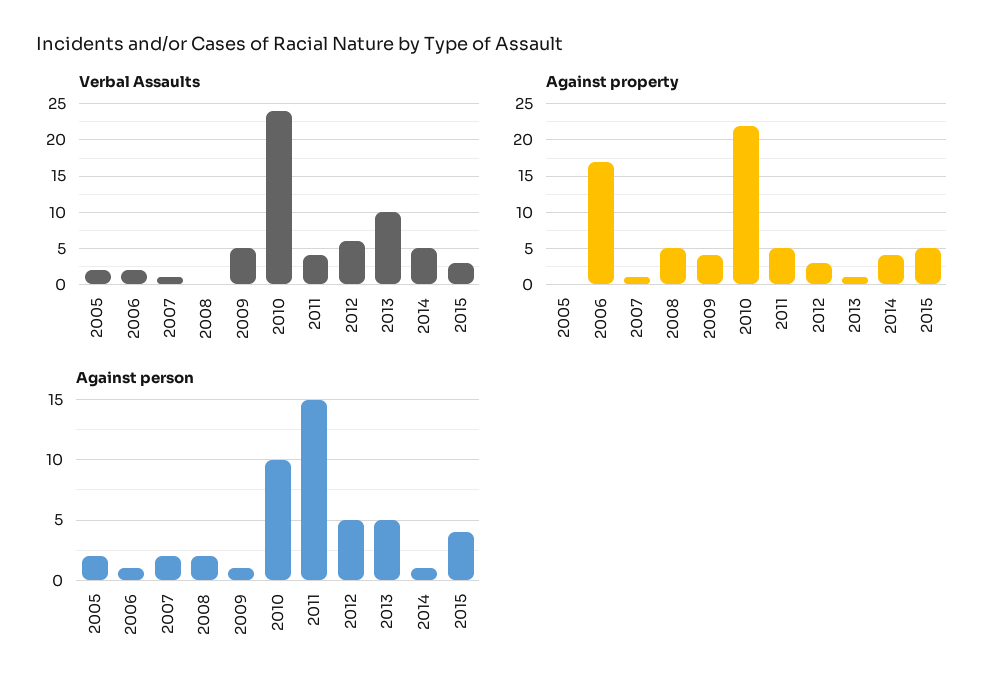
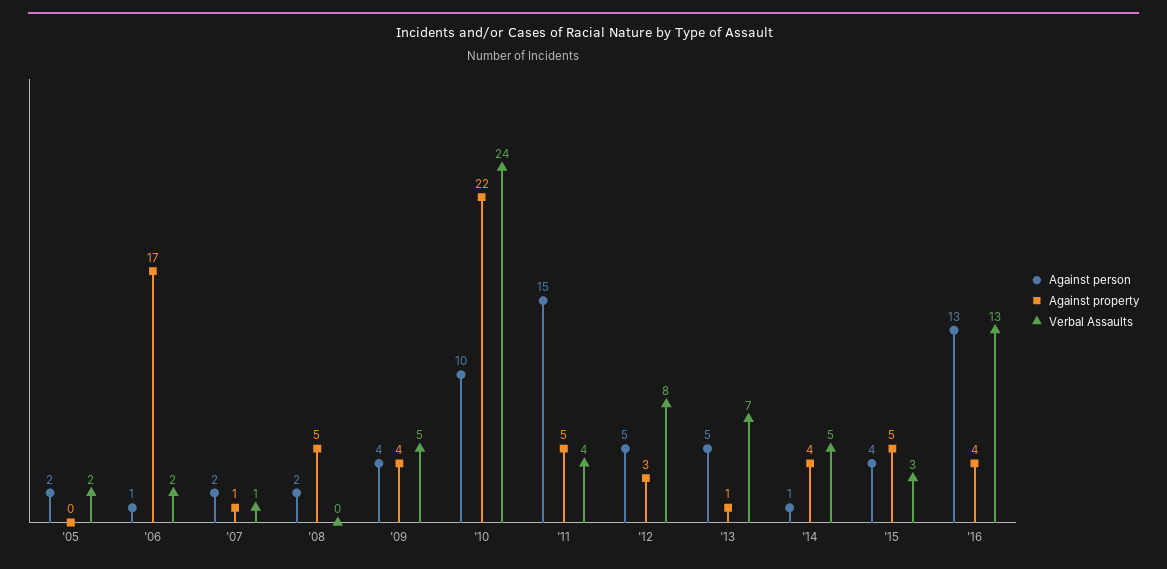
Verbal Assaults, 2012: 6 -> 8
Verbal Assaults, 2013: 10 -> 7
Against person, 2009: 1 -> 4
Against person, '16: none -> 13
Against property, '16: none -> 4
Verbal Assaults, '16: none -> 13

